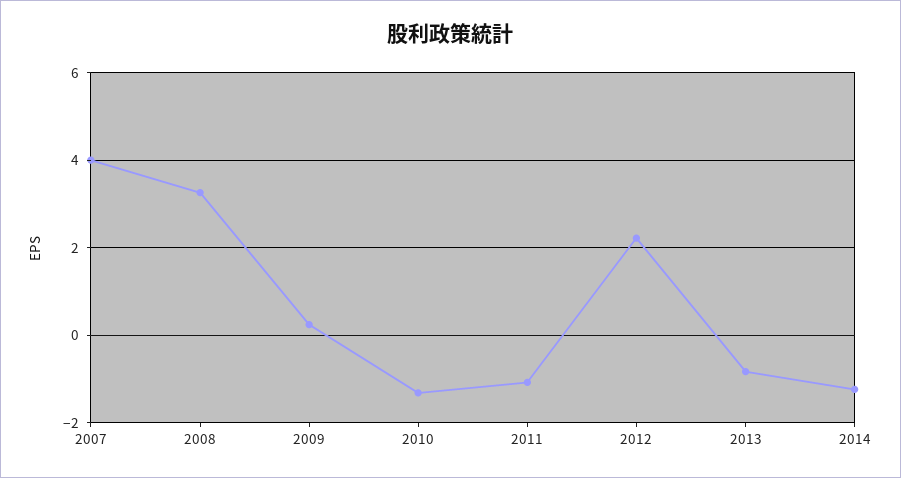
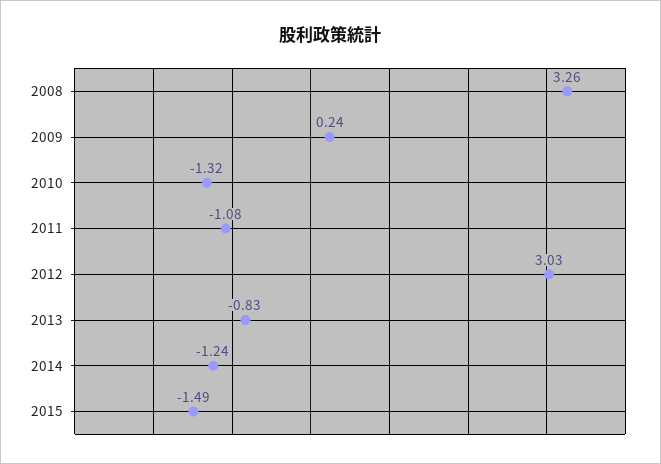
2007: 4 -> none
2012: 2.2 -> 3.03
2015: none -> -1.49

